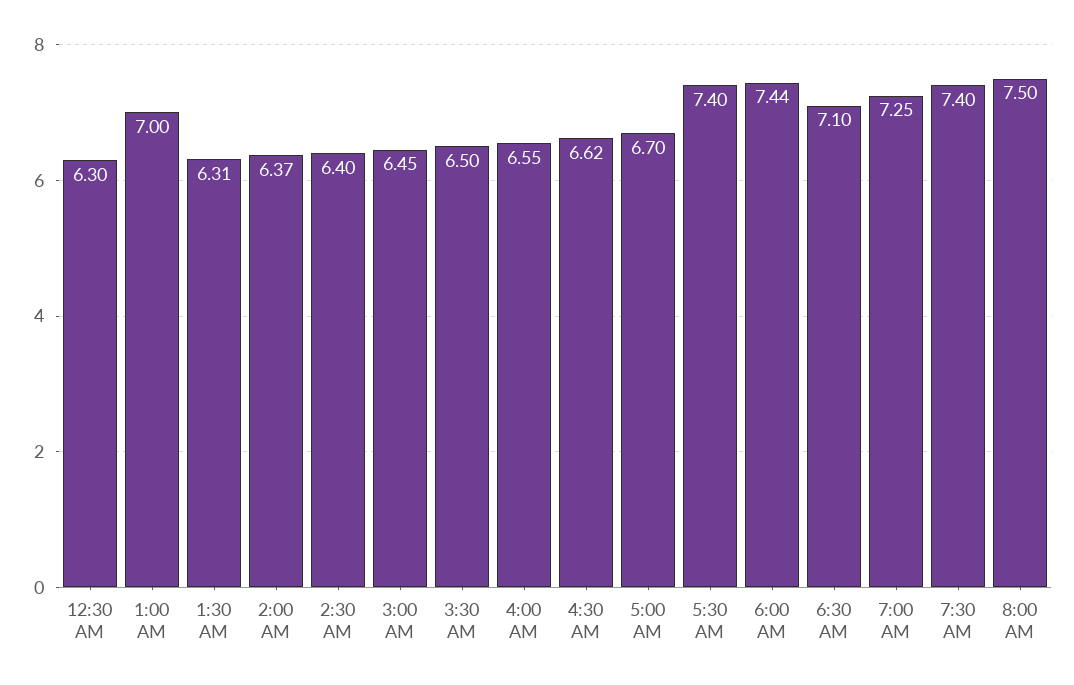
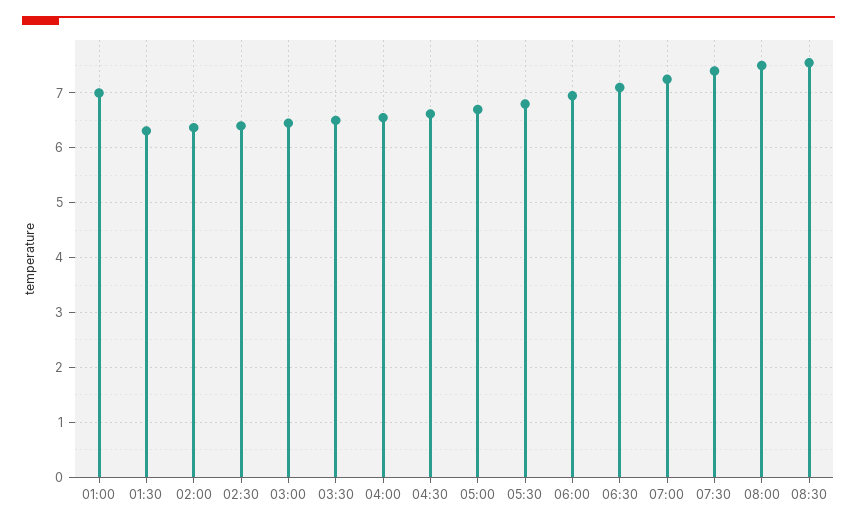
12:30 AM: 6.3 -> none
5:30 AM: 7.4 -> 6.8
6:00 AM: 7.44 -> 7
08:30: none -> 7.6

